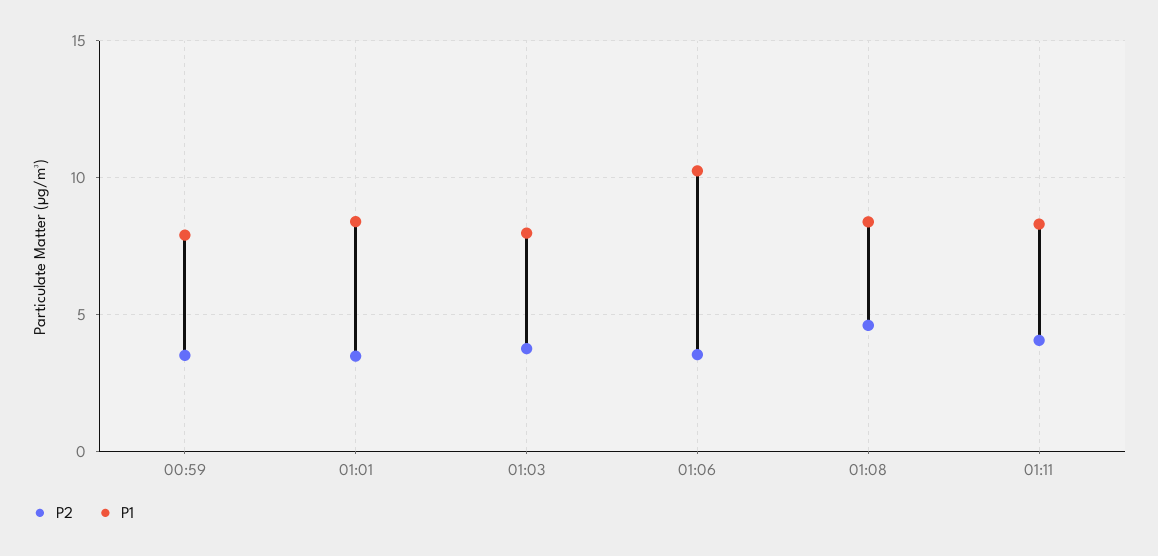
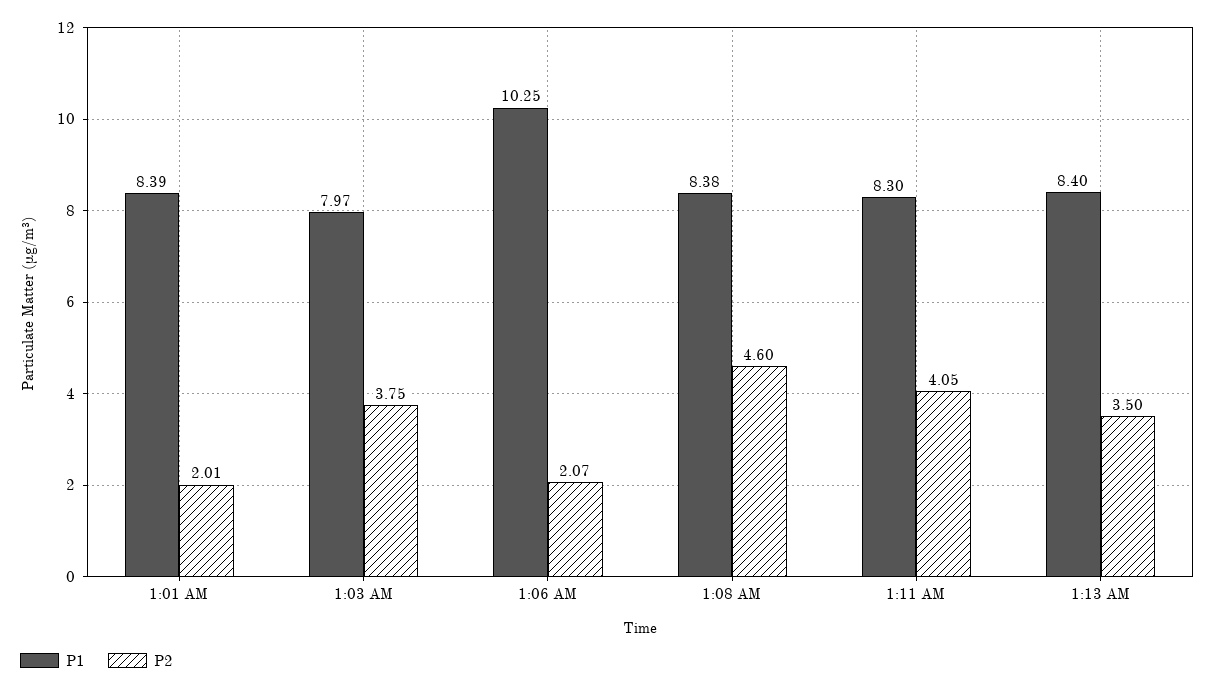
P2, 00:59: 3.5 -> none
P1, 00:59: 8 -> none
P2, 01:01: 3.5 -> 2.01
P2, 01:06: 3.5 -> 2.07
P1, 1:13 AM: none -> 8.4
P2, 1:13 AM: none -> 3.5

